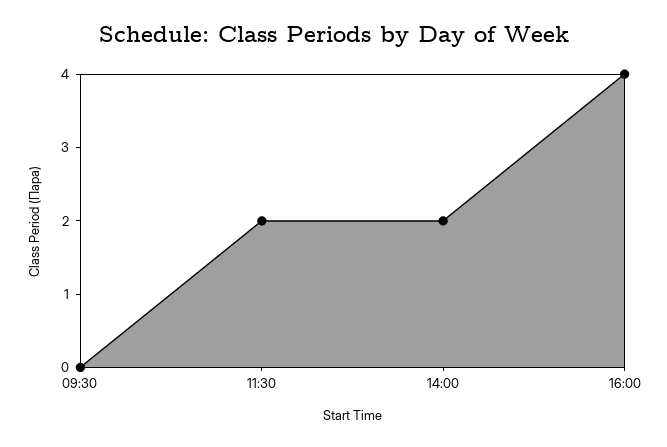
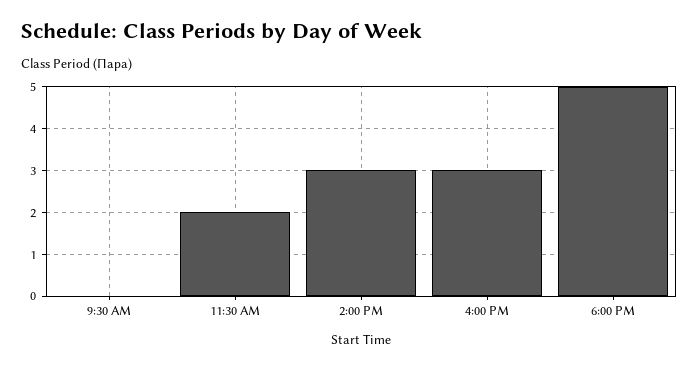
14:00: 2 -> 3
16:00: 4 -> 3
6:00 PM: none -> 5

